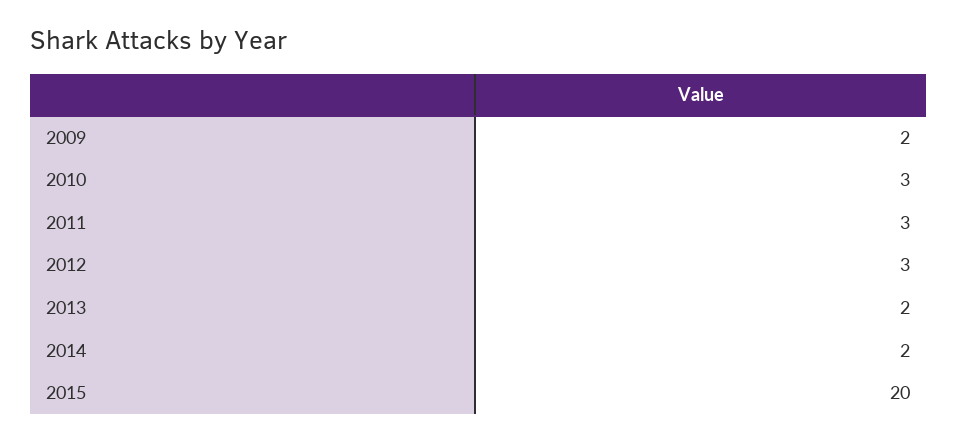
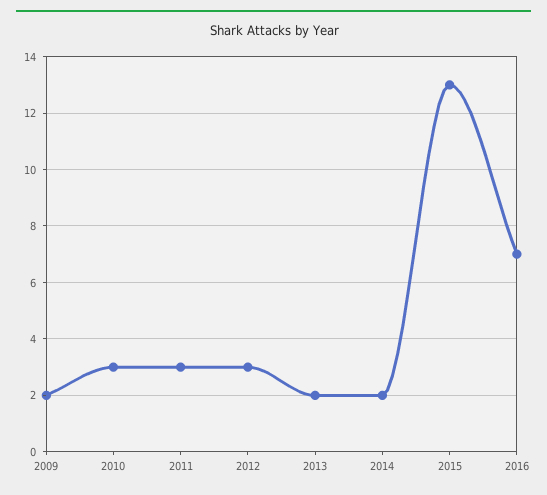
2015: 20 -> 13
2016: none -> 7

